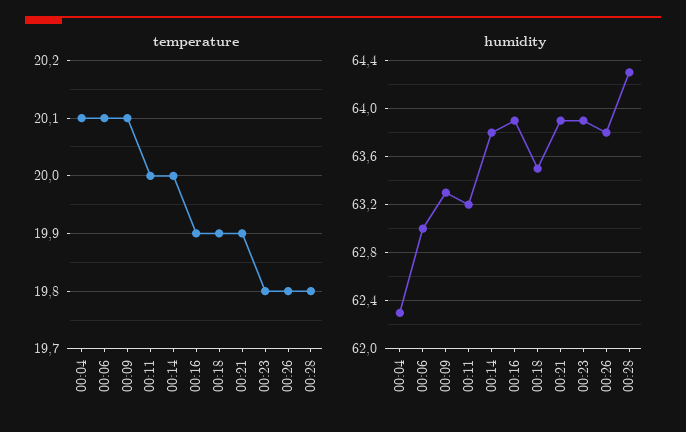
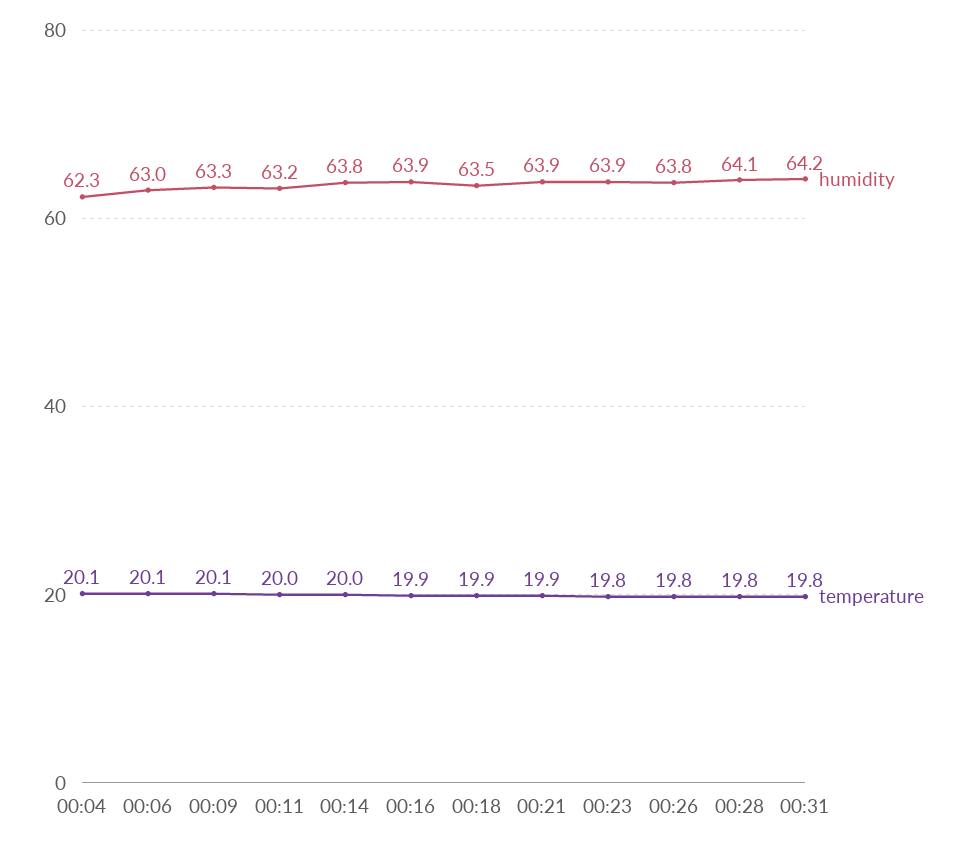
humidity, 00:28: 64.3 -> 64.1
humidity, 00:31: none -> 64.2
temperature, 00:31: none -> 19.8

